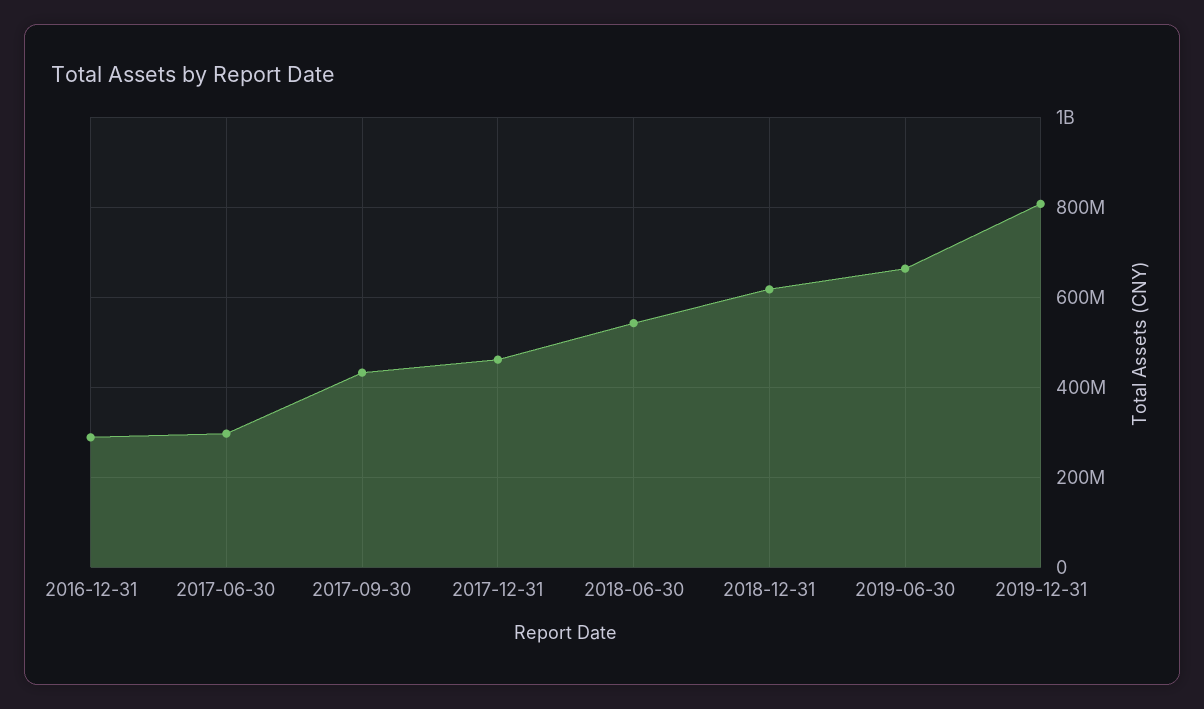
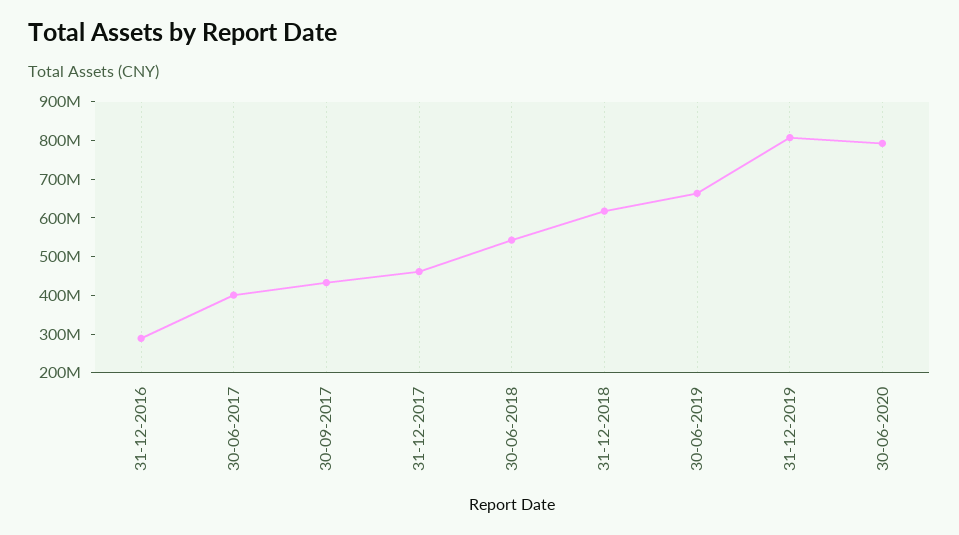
2017-06-30: 300000000 -> 400000000
30-06-2020: none -> 800000000

